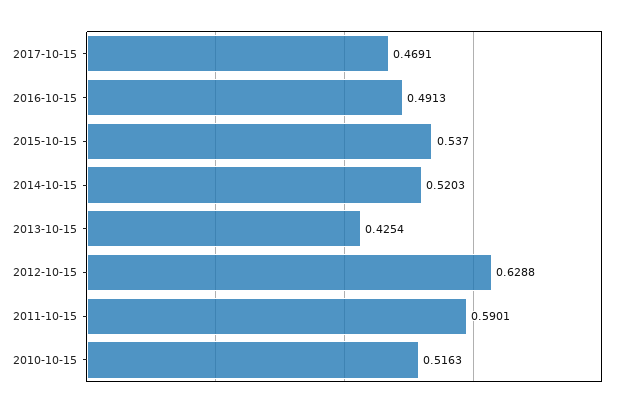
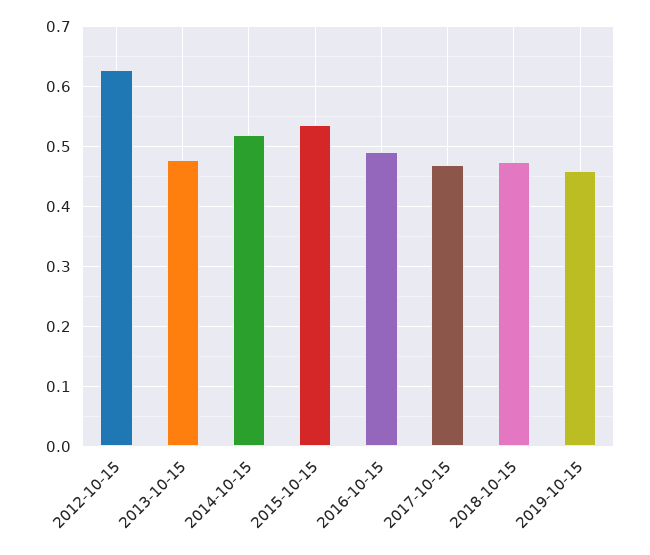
2013-10-15: 0.4254 -> 0.48
2011-10-15: 0.5901 -> none
2010-10-15: 0.5163 -> none
2018-10-15: none -> 0.48
2019-10-15: none -> 0.46

